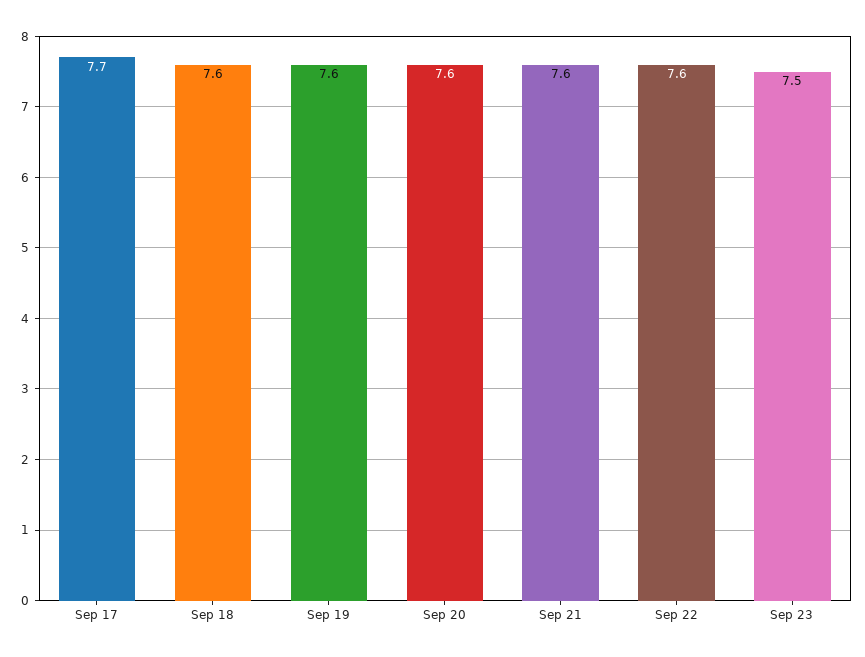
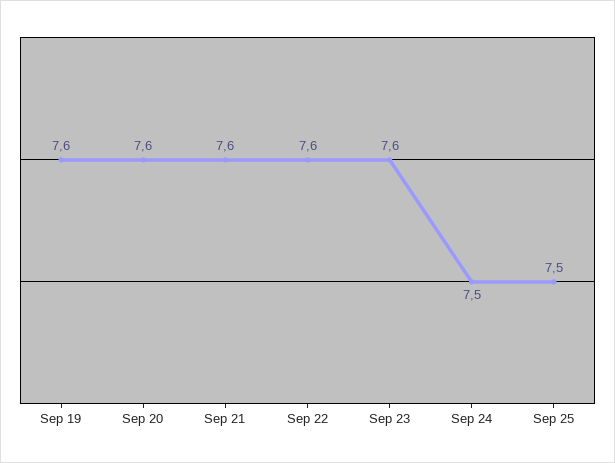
Sep 17: 7.7 -> none
Sep 18: 7.6 -> none
Sep 23: 7.5 -> 7.6
Sep 24: none -> 7.5
Sep 25: none -> 7.5

